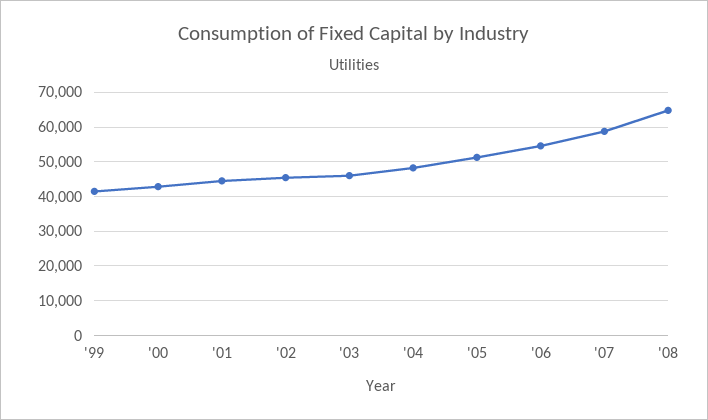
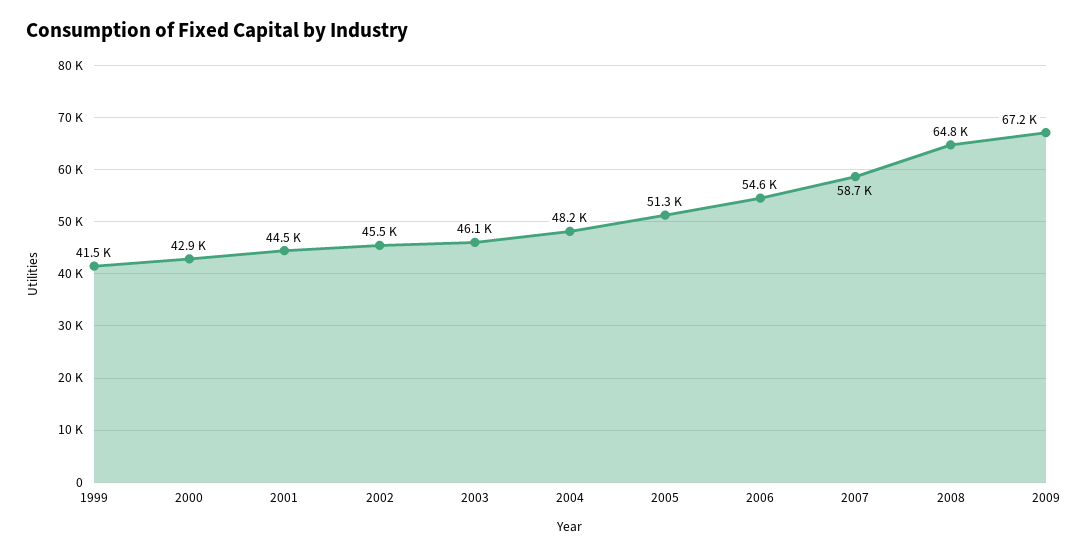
2009: none -> 67200

